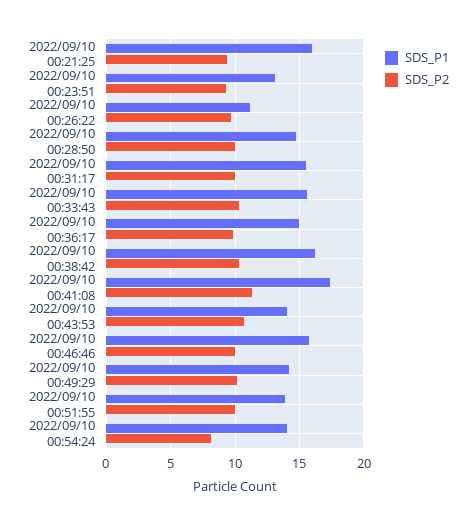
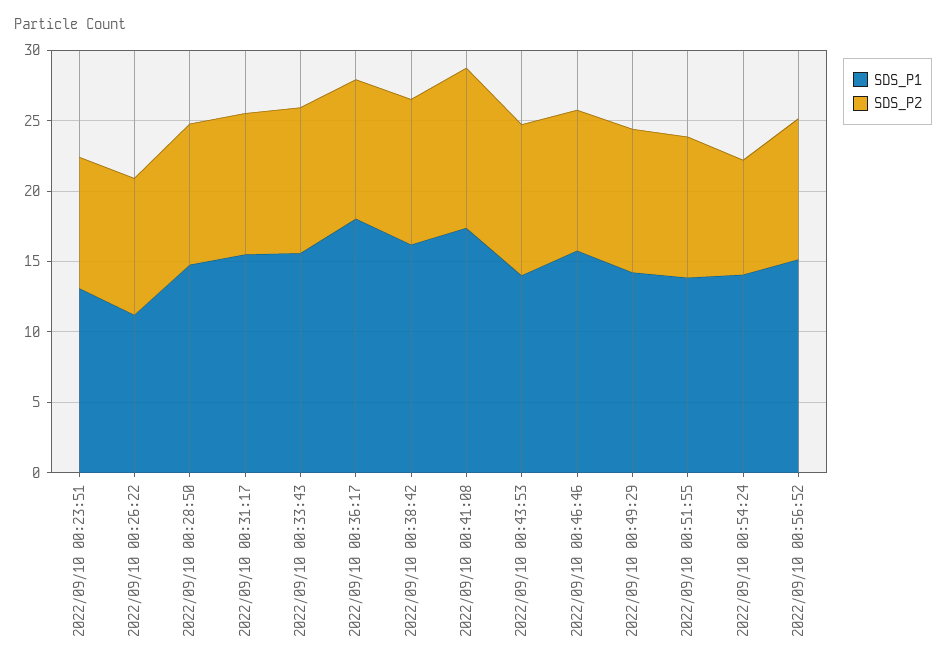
SDS_P1, 2022/09/10 00:21:25: 16 -> none
SDS_P2, 2022/09/10 00:21:25: 9.5 -> none
SDS_P1, 2022/09/10 00:36:17: 15 -> 18
SDS_P1, 2022/09/10 00:56:52: none -> 15
SDS_P2, 2022/09/10 00:56:52: none -> 10

